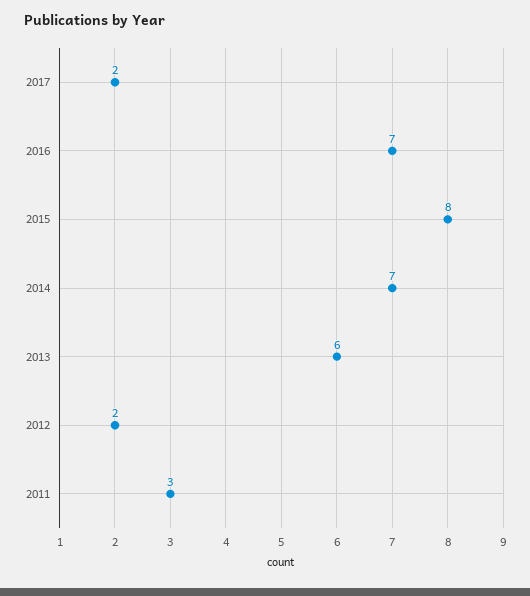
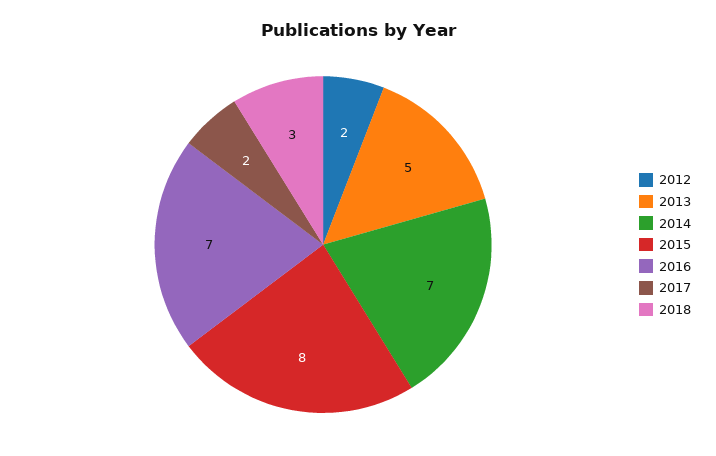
2013: 6 -> 5
2011: 3 -> none
2018: none -> 3

